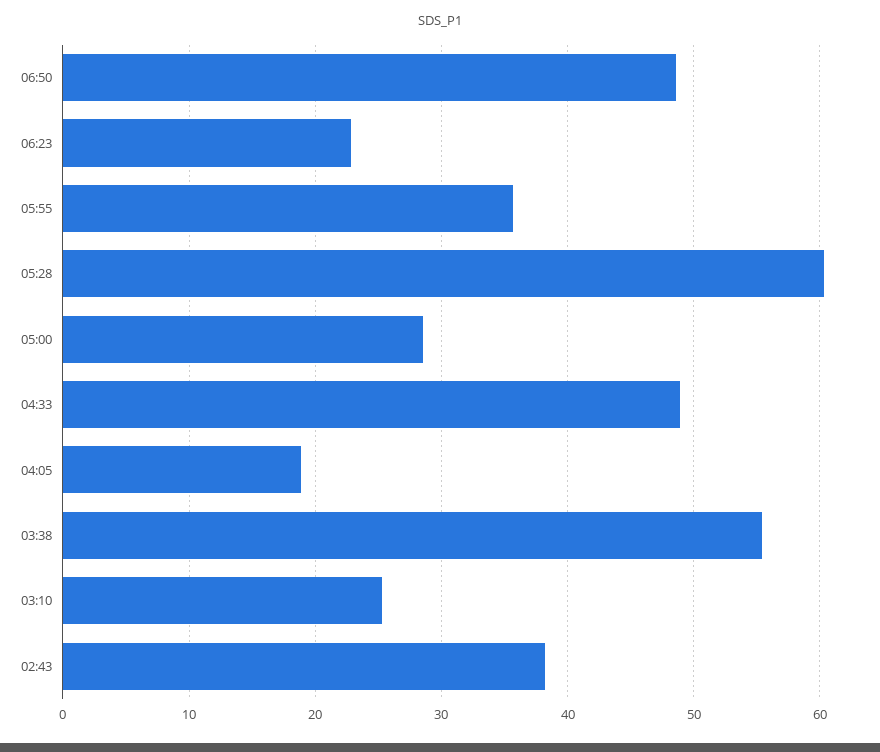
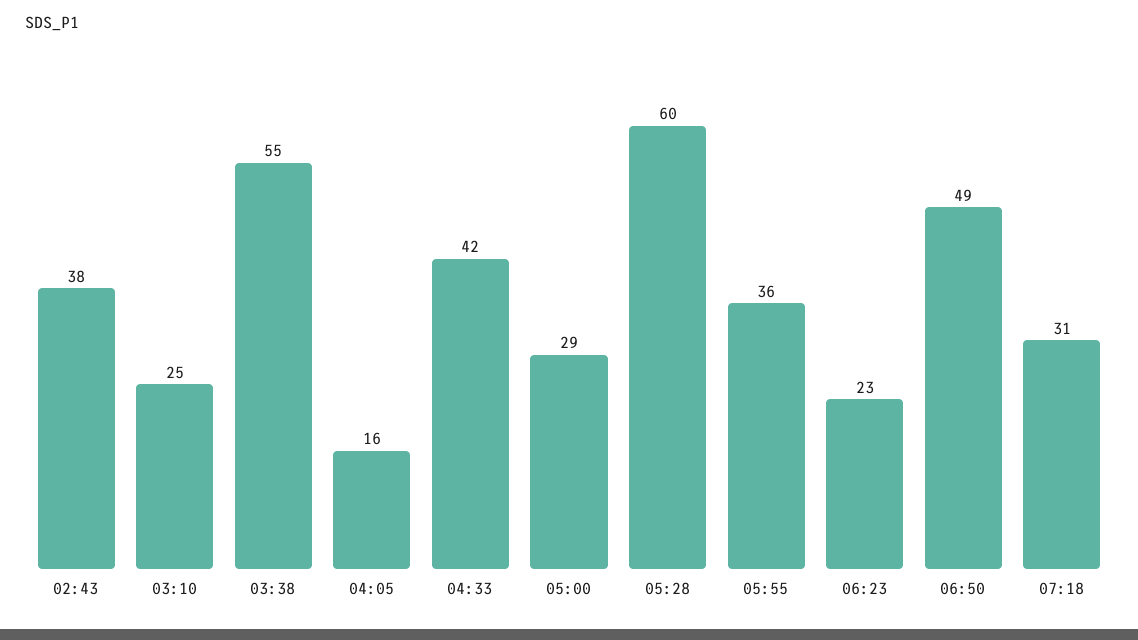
04:33: 49 -> 42
04:05: 19 -> 16
07:18: none -> 31

